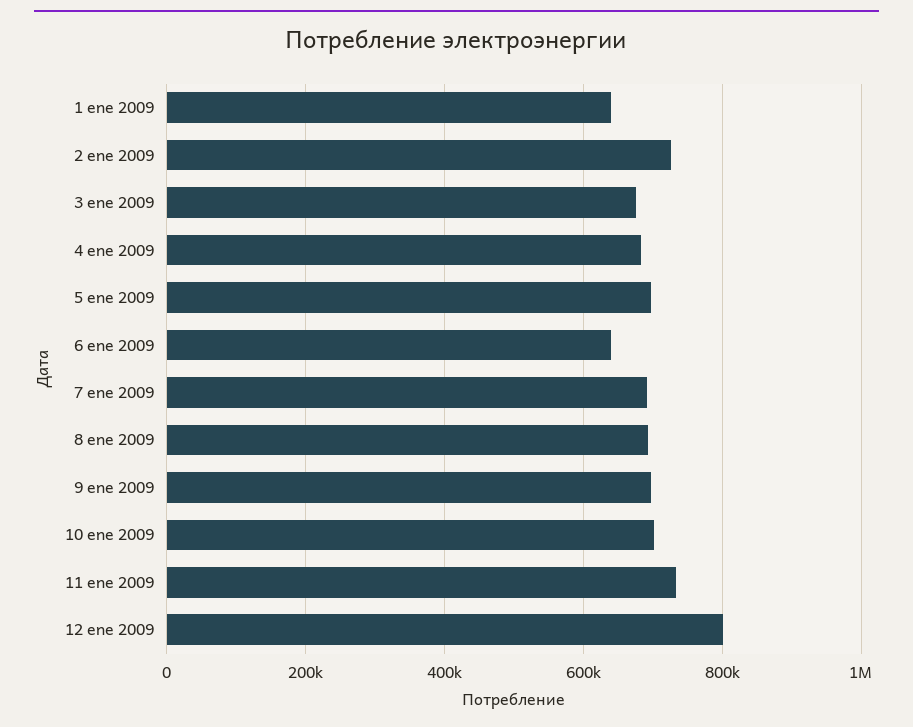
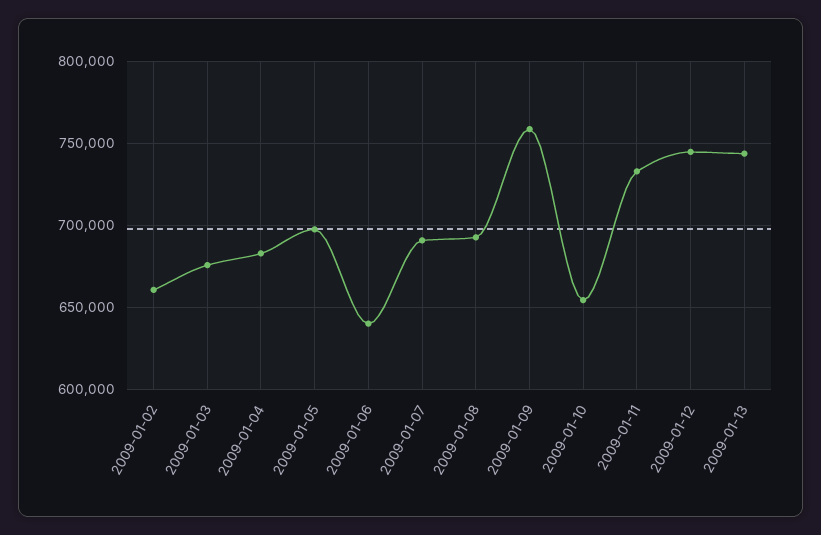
1 ene 2009: 640000 -> none
2 ene 2009: 720000 -> 660000
9 ene 2009: 700000 -> 760000
10 ene 2009: 700000 -> 655000
12 ene 2009: 800000 -> 745000
2009-01-13: none -> 745000

